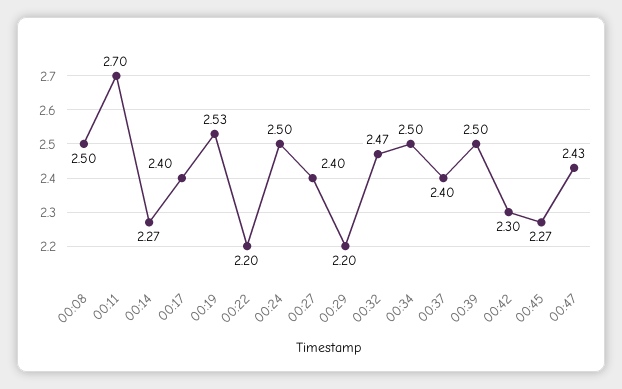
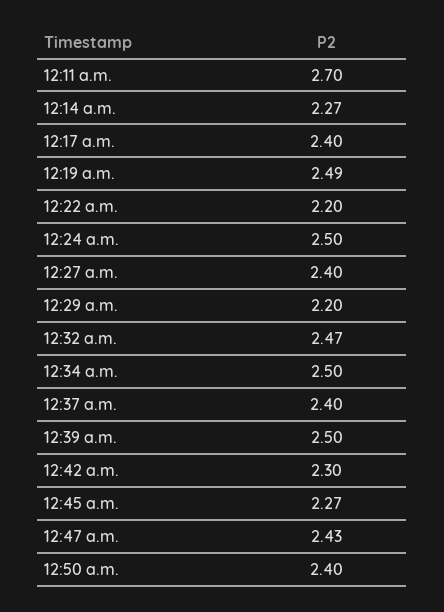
00:08: 2.5 -> none
00:19: 2.53 -> 2.49
12:50 a.m.: none -> 2.4

